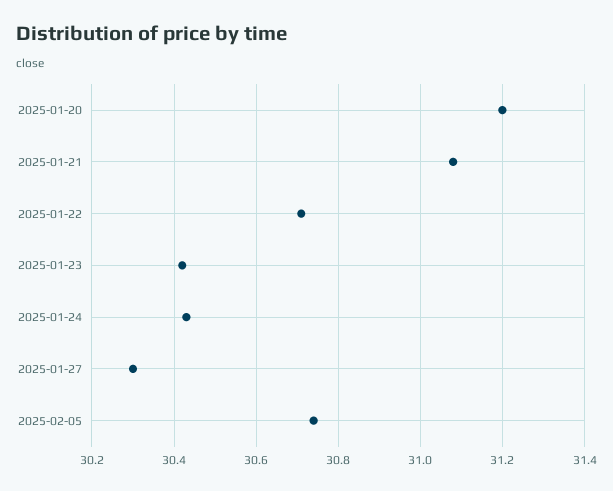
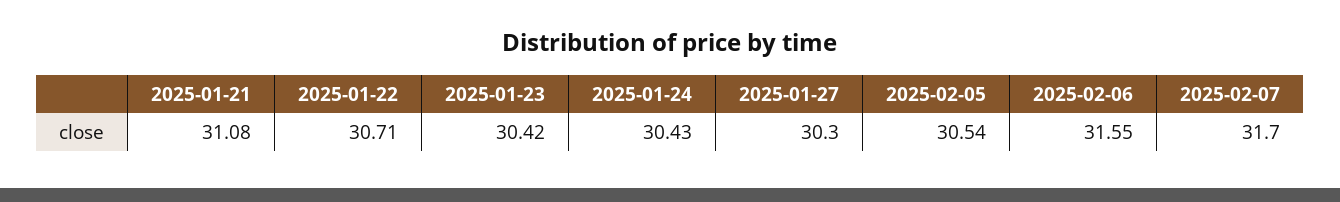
2025-01-20: 31.2 -> none
2025-02-05: 30.75 -> 30.54
2025-02-06: none -> 31.55
2025-02-07: none -> 31.7

